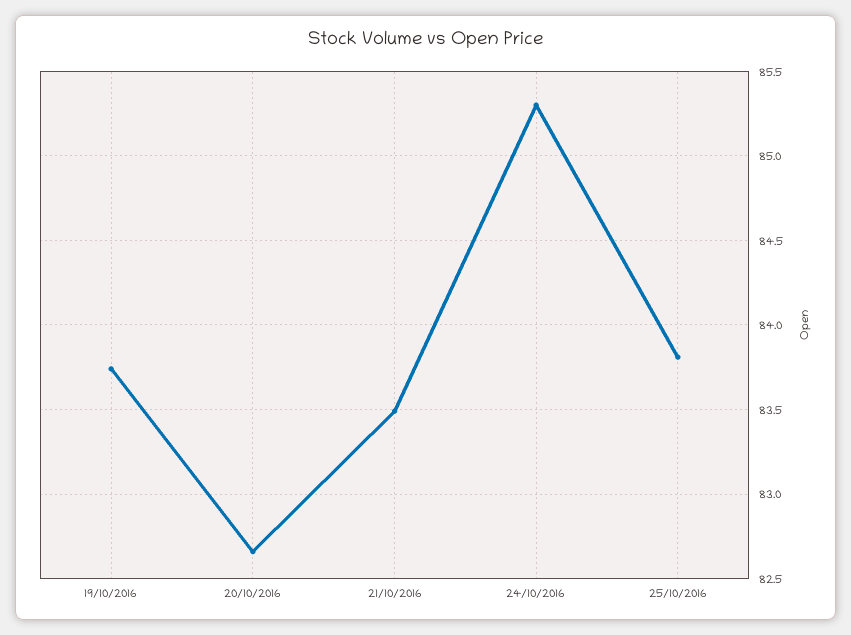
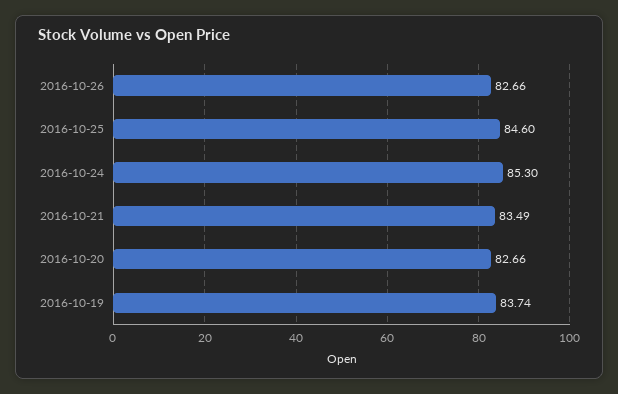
25/10/2016: 83.8 -> 84.6
2016-10-26: none -> 82.66

